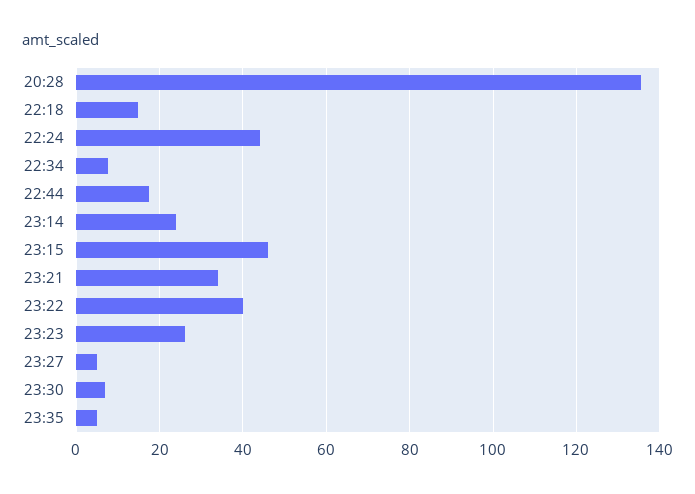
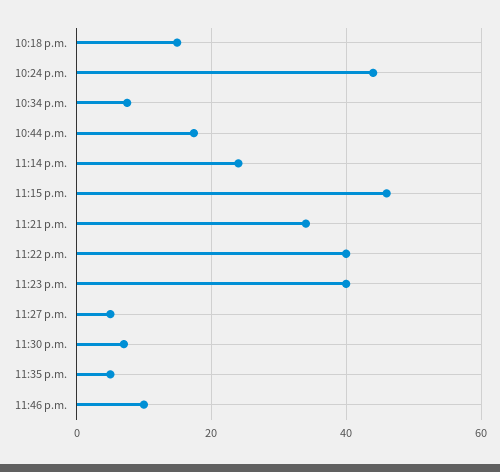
20:28: 136 -> none
23:23: 26 -> 40
11:46 p.m.: none -> 10

